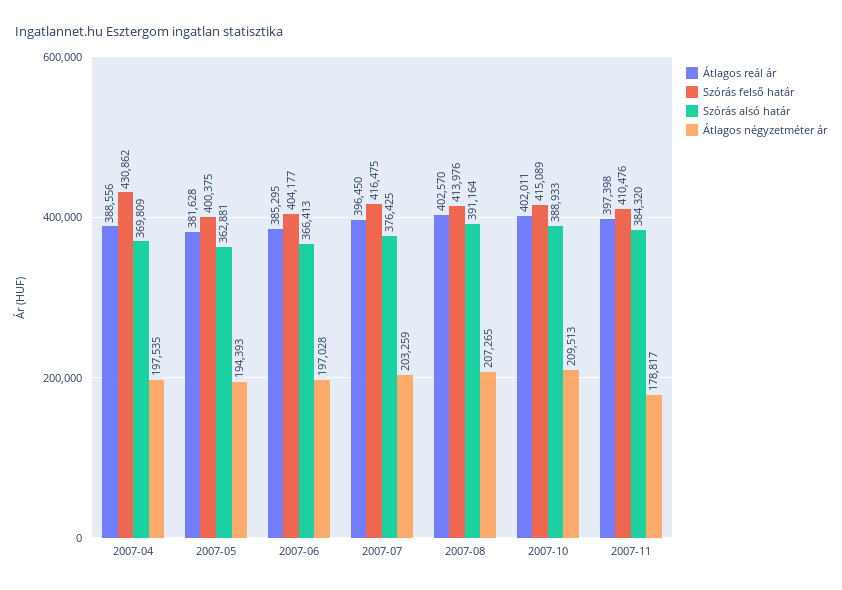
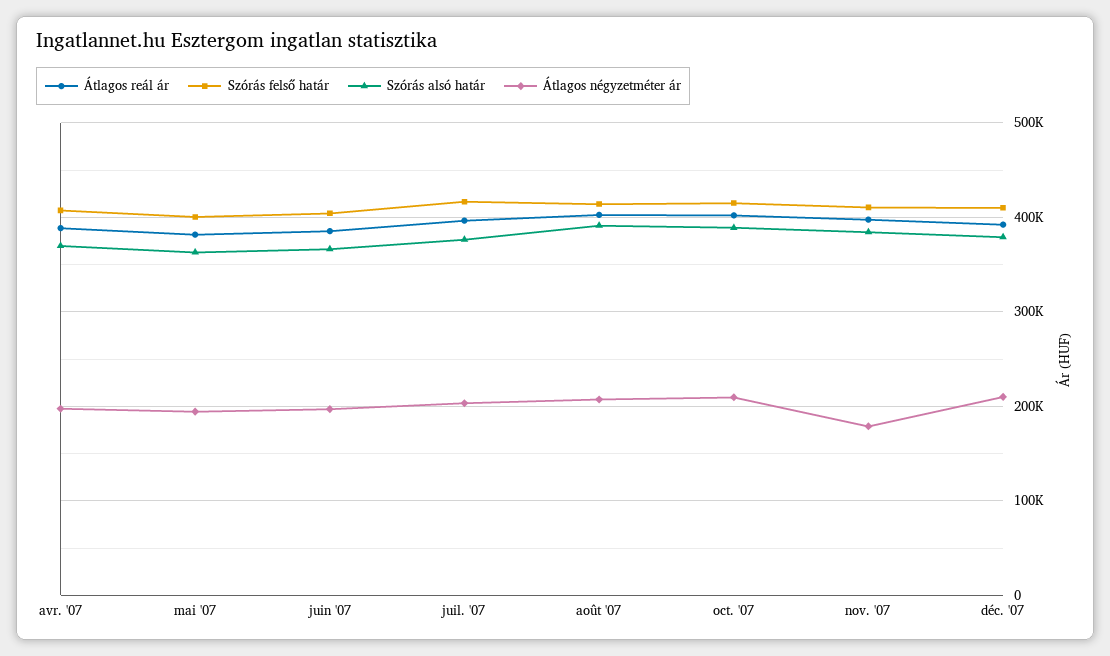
Szórás felső határ, 2007-04: 430862 -> 410000
Átlagos reál ár, déc. '07: none -> 390000
Szórás felső határ, déc. '07: none -> 410000
Szórás alsó határ, déc. '07: none -> 380000
Átlagos négyzetméter ár, déc. '07: none -> 210000

